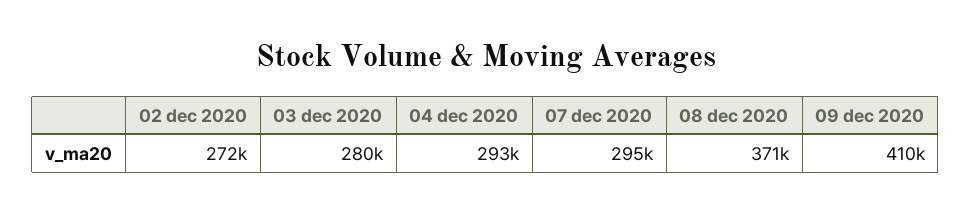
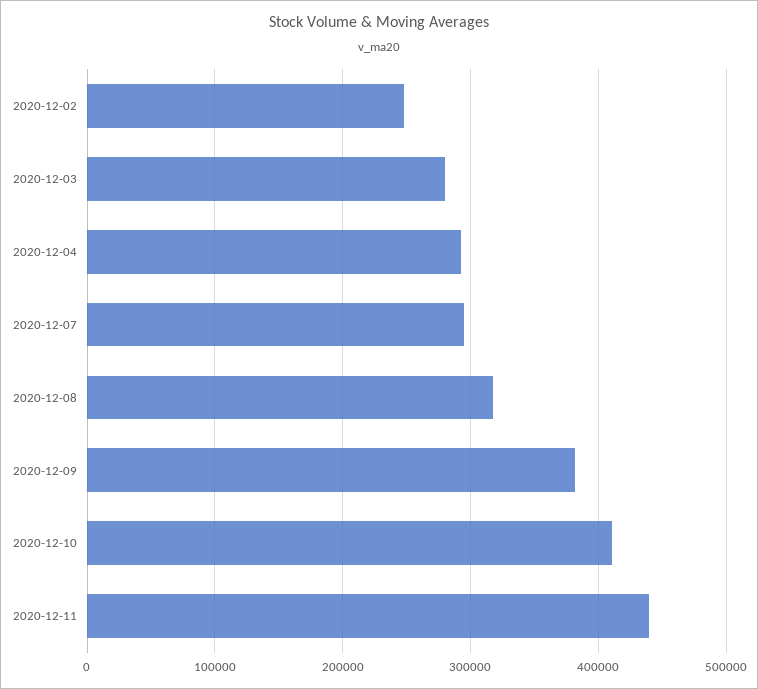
02 dec 2020: 272000 -> 250000
08 dec 2020: 371000 -> 320000
09 dec 2020: 410000 -> 380000
2020-12-10: none -> 410000
2020-12-11: none -> 440000

